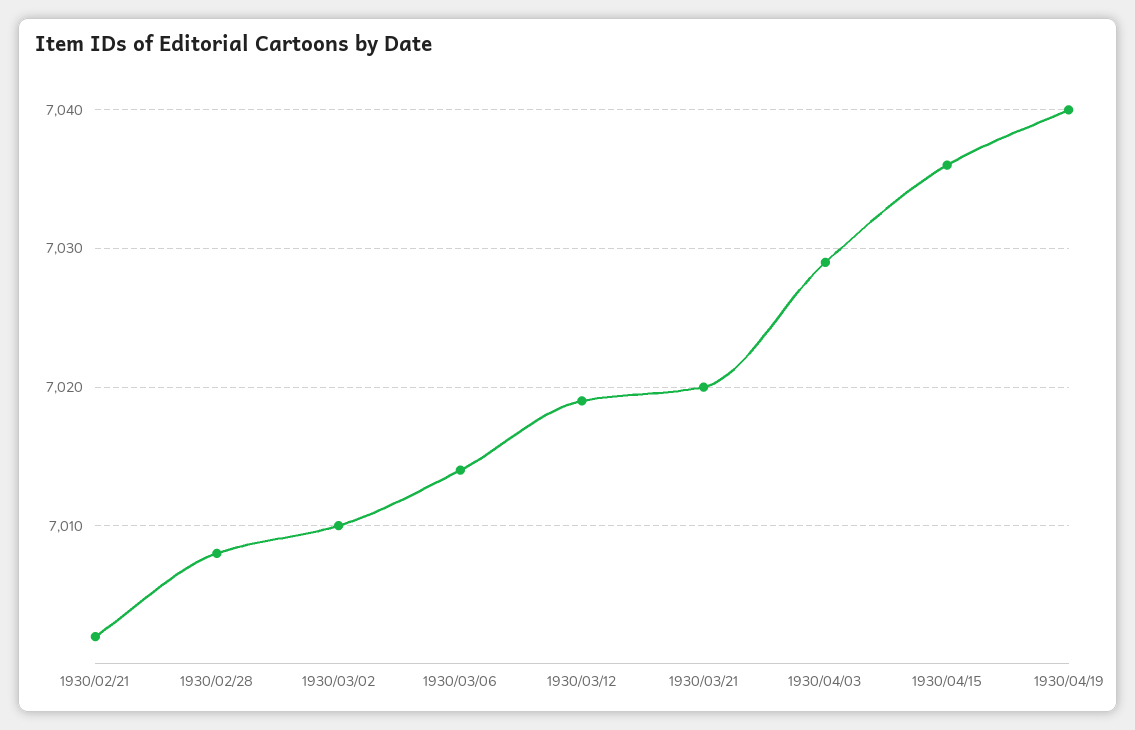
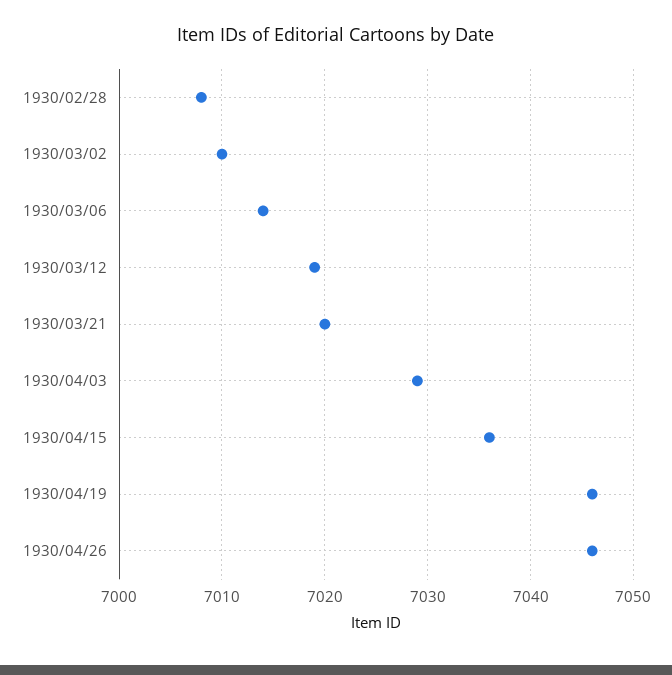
1930/02/21: 7002 -> none
1930/04/19: 7040 -> 7046
1930/04/26: none -> 7046

